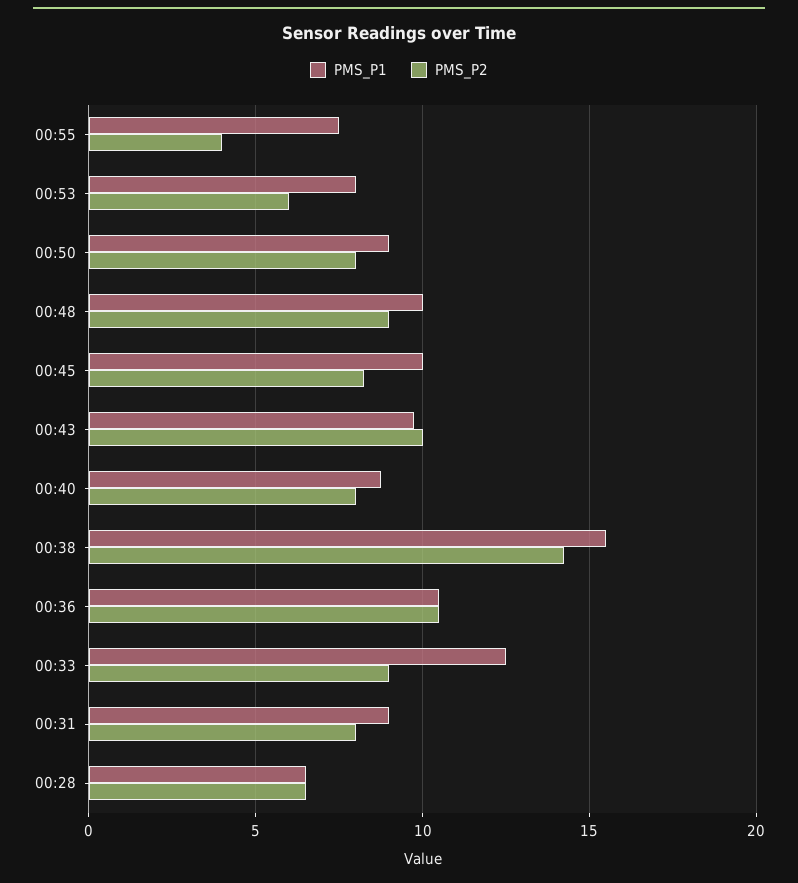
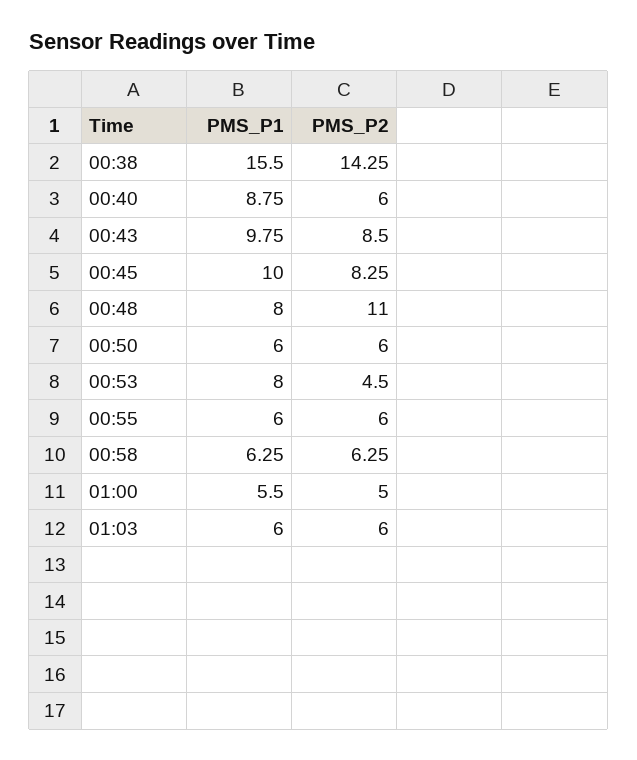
PMS_P1, 00:55: 7.5 -> 6
PMS_P2, 00:55: 4 -> 6
PMS_P2, 00:53: 6 -> 4.5
PMS_P1, 00:50: 9 -> 6
PMS_P2, 00:50: 8 -> 6
PMS_P1, 00:48: 10 -> 8
PMS_P2, 00:48: 9 -> 11
PMS_P2, 00:43: 10 -> 8.5
PMS_P2, 00:40: 8 -> 6
PMS_P1, 00:36: 10.5 -> none
PMS_P2, 00:36: 10.5 -> none
PMS_P1, 00:33: 12.5 -> none
PMS_P2, 00:33: 9 -> none
PMS_P1, 00:31: 9 -> none
PMS_P2, 00:31: 8 -> none
PMS_P1, 00:28: 6.5 -> none
PMS_P2, 00:28: 6.5 -> none
PMS_P1, 00:58: none -> 6.25
PMS_P2, 00:58: none -> 6.25
PMS_P1, 01:00: none -> 5.5
PMS_P2, 01:00: none -> 5
PMS_P1, 01:03: none -> 6
PMS_P2, 01:03: none -> 6

